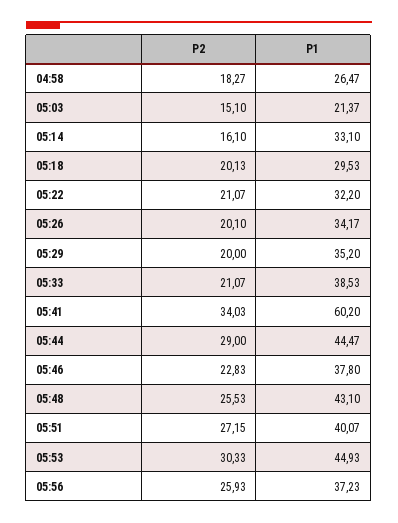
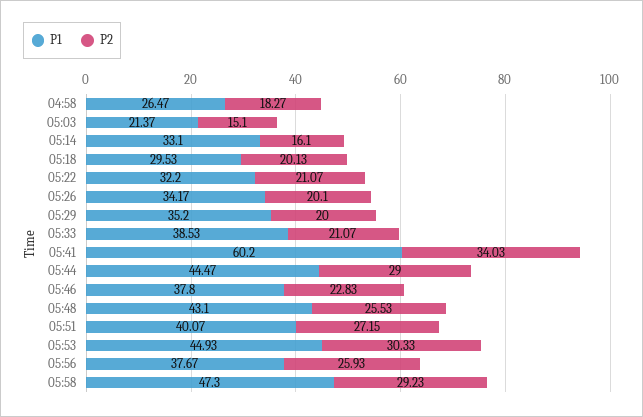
P1, 05:56: 37.23 -> 37.67
P1, 05:58: none -> 47.3
P2, 05:58: none -> 29.23

